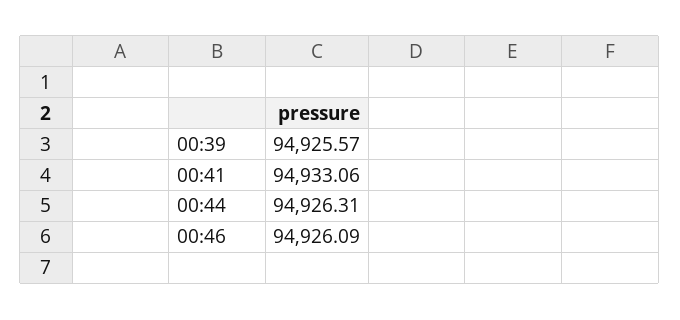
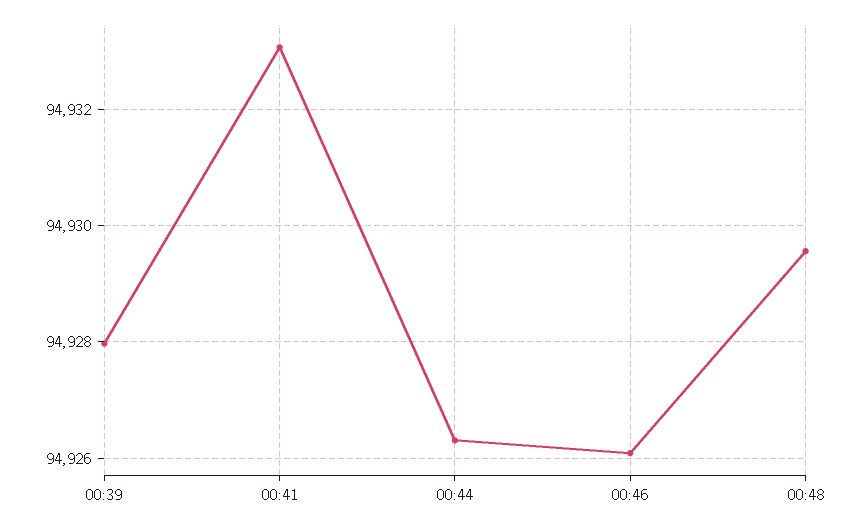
00:39: 94925.57 -> 94928
00:48: none -> 94929.6

